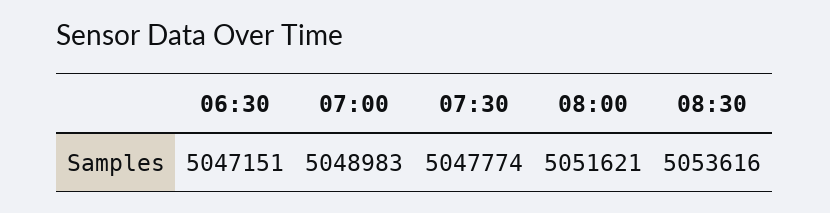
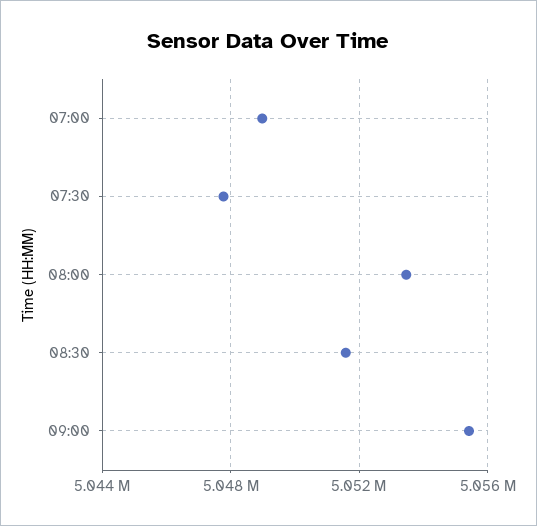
06:30: 5047151 -> none
08:00: 5051621 -> 5053500
08:30: 5053616 -> 5051500
09:00: none -> 5055500

